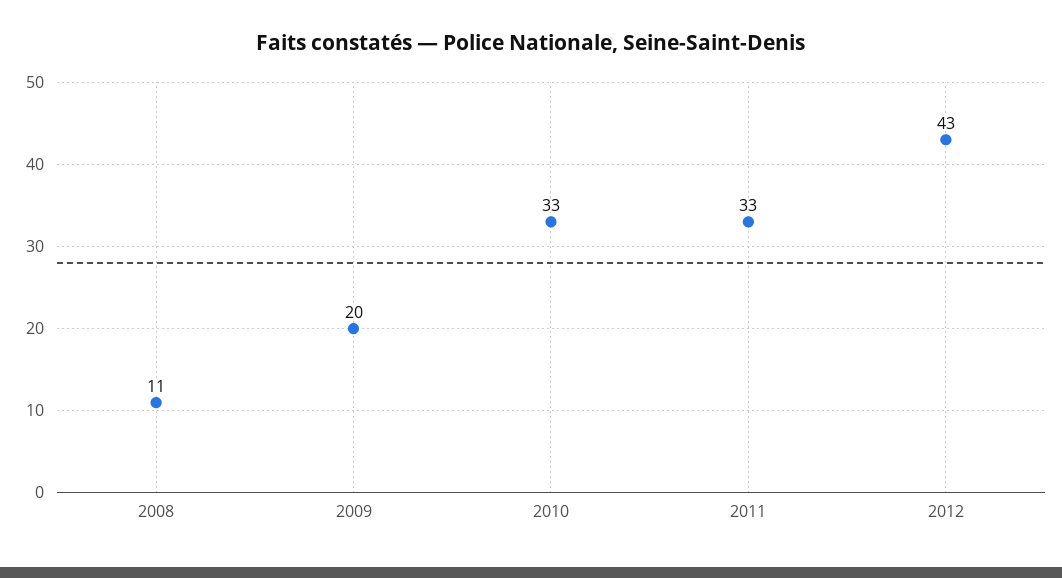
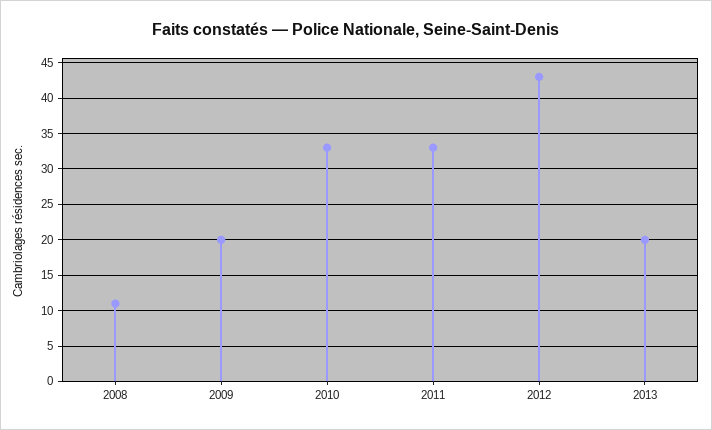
2013: none -> 20

